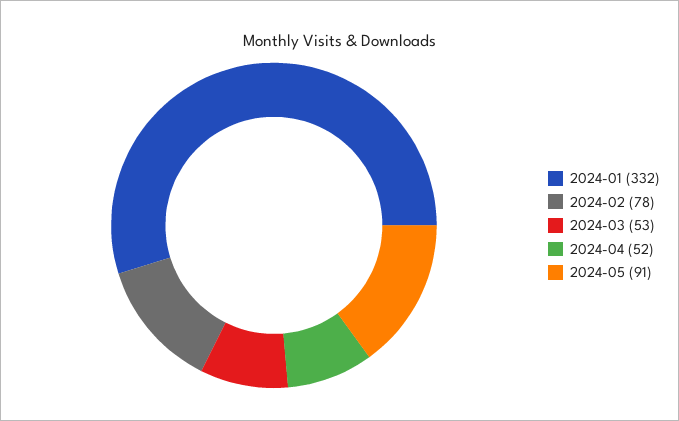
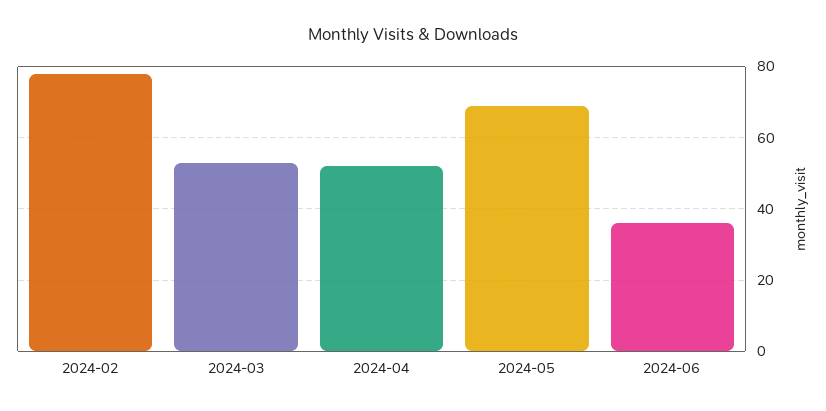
2024-01: 332 -> none
2024-05: 91 -> 70
2024-06: none -> 35

